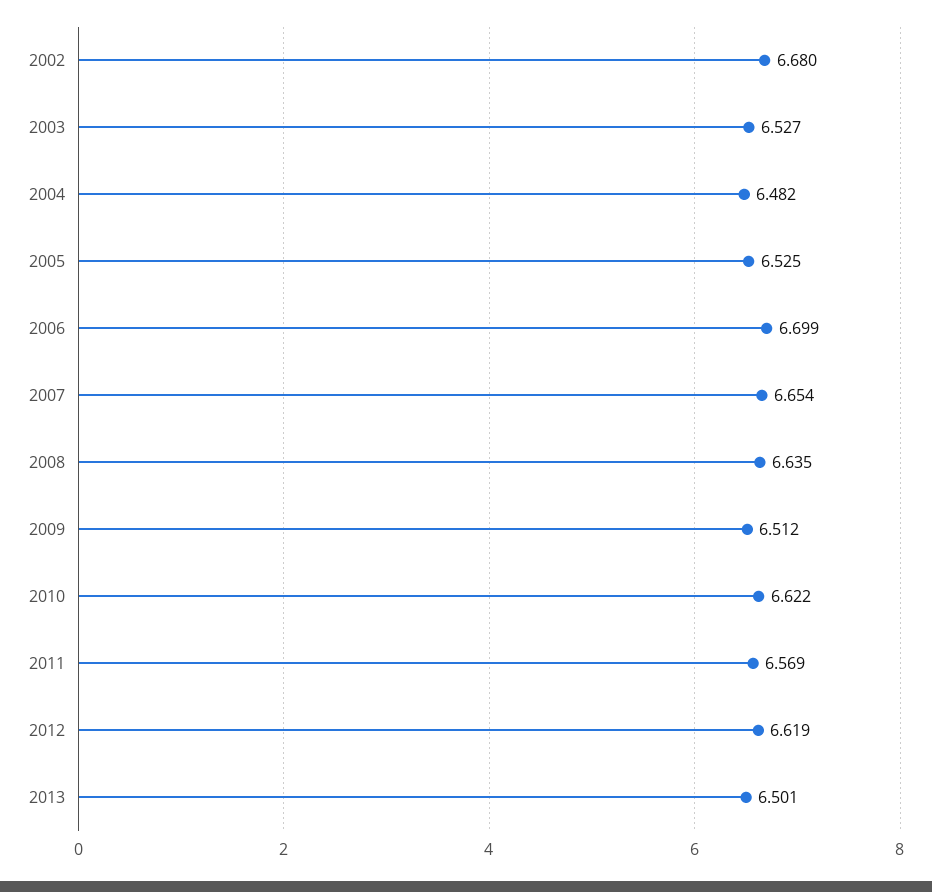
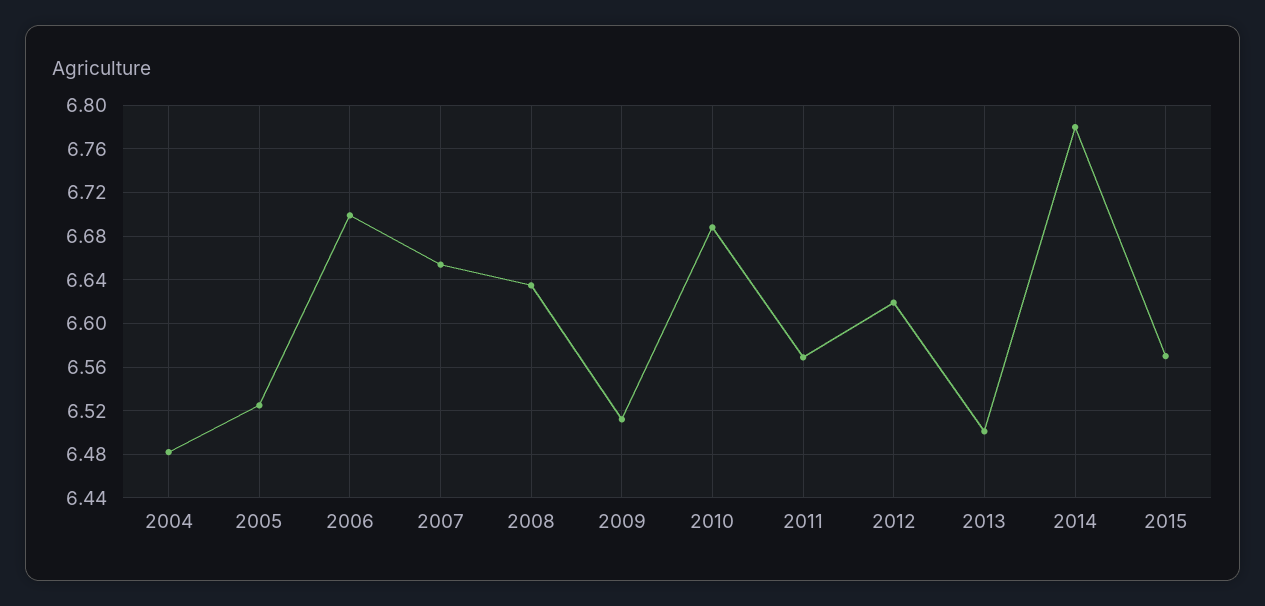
2002: 6.68 -> none
2003: 6.527 -> none
2010: 6.622 -> 6.69
2014: none -> 6.78
2015: none -> 6.57

